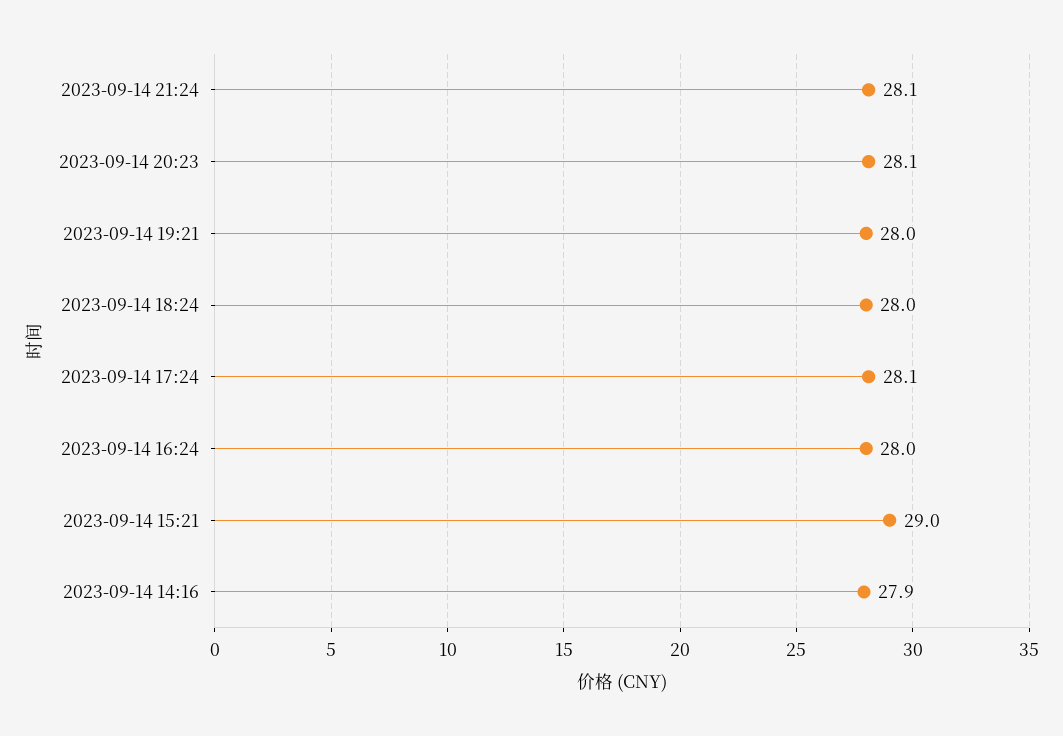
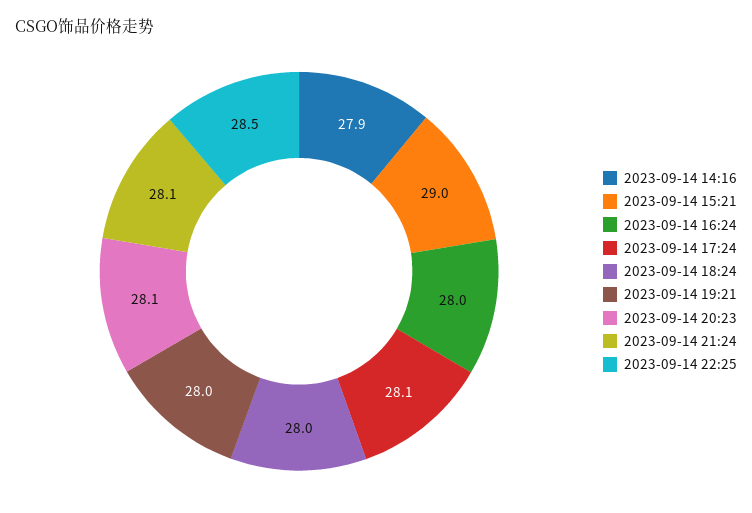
2023-09-14 22:25: none -> 28.5

